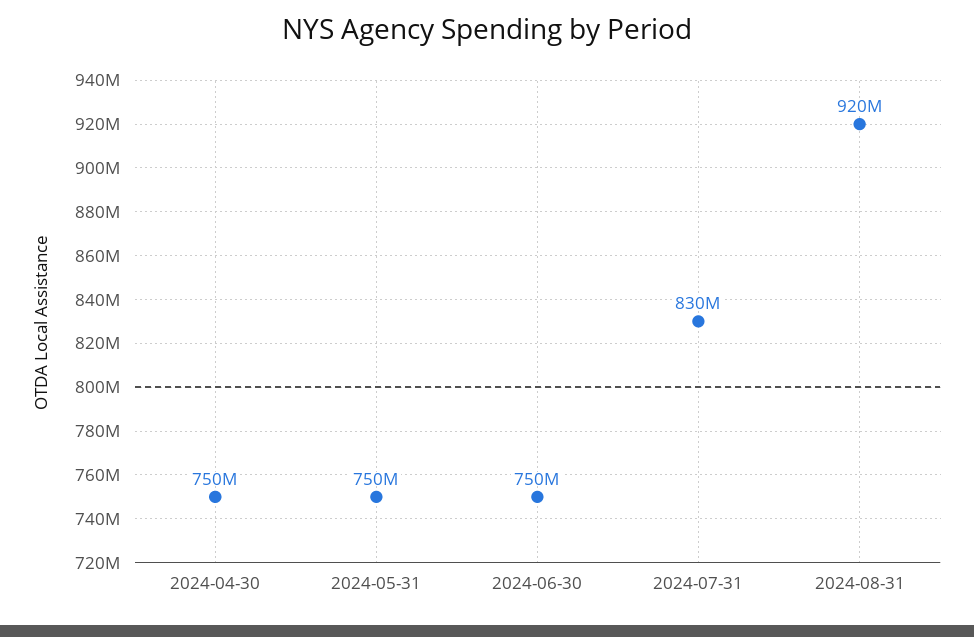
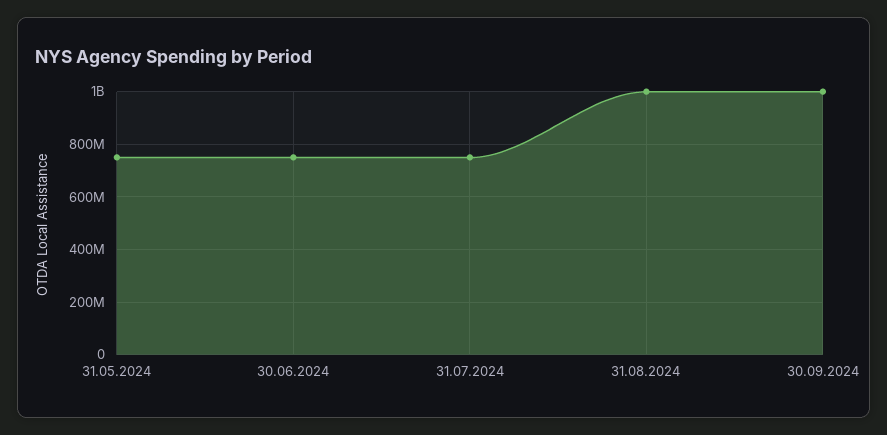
2024-04-30: 750000000 -> none
2024-07-31: 830000000 -> 750000000
2024-08-31: 920000000 -> 1000000000
30.09.2024: none -> 1000000000

